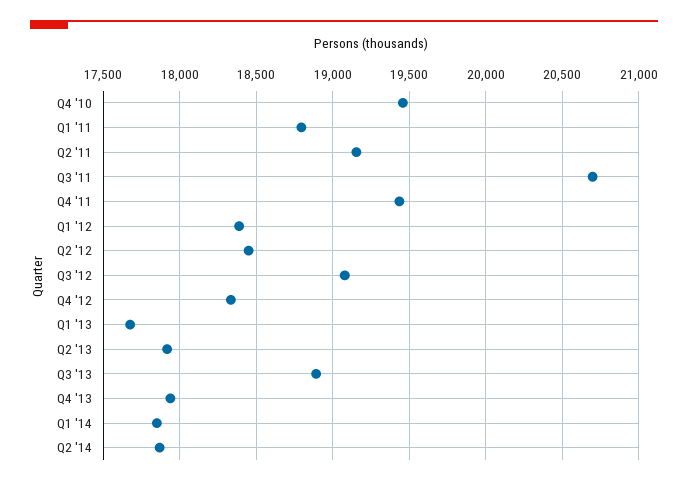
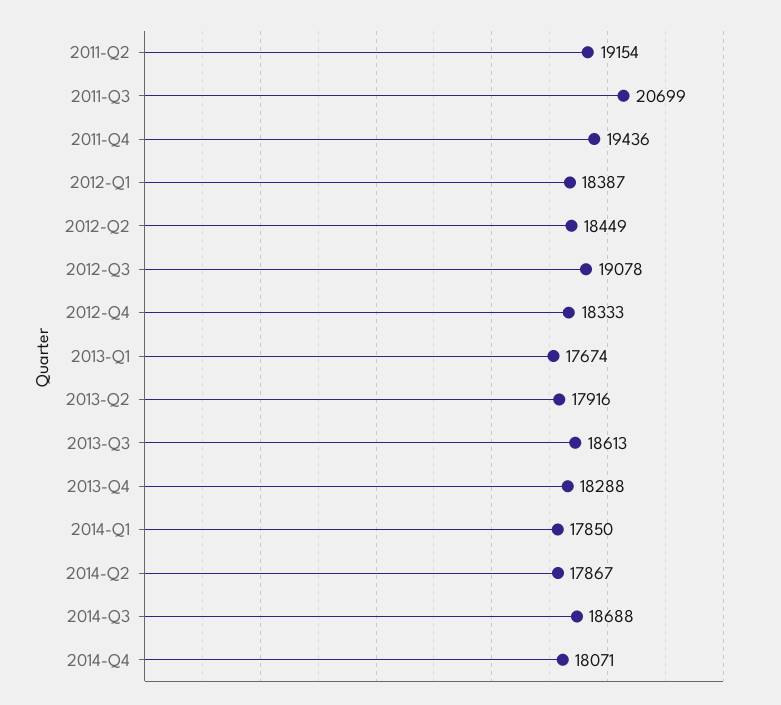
Q4 '10: 19450 -> none
Q1 '11: 18800 -> none
Q3 '13: 18900 -> 18613
Q4 '13: 17950 -> 18288
2014-Q3: none -> 18688
2014-Q4: none -> 18071

